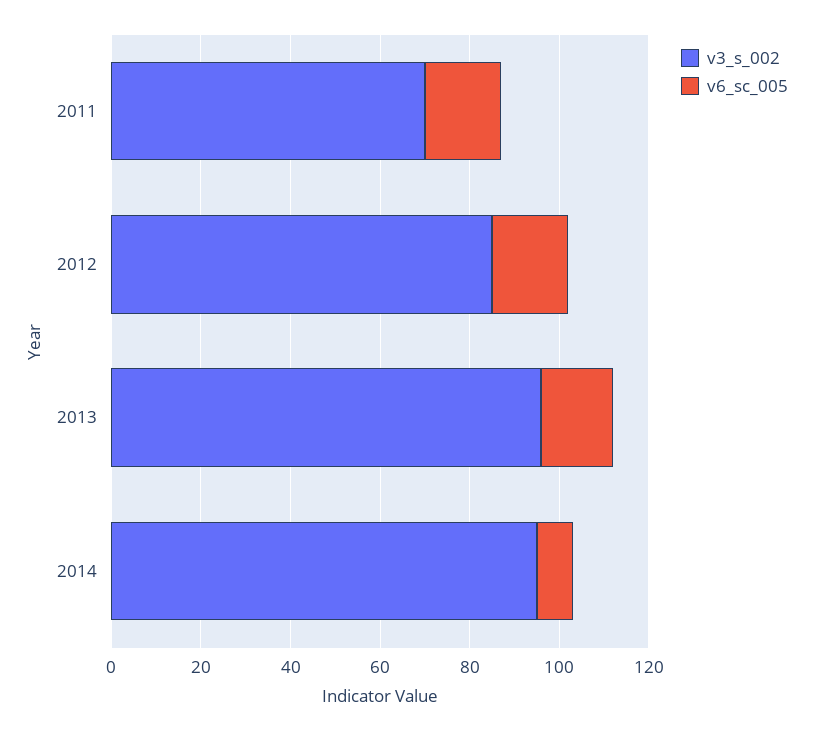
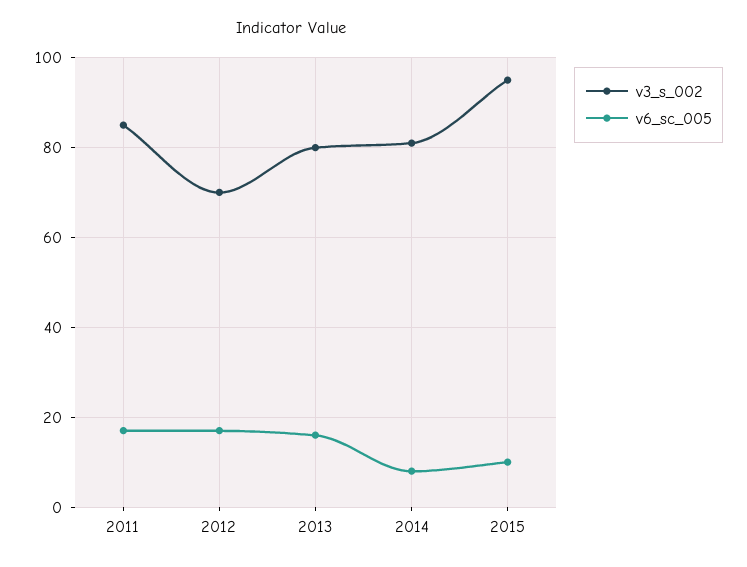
v3_s_002, 2011: 70 -> 85
v3_s_002, 2012: 85 -> 70
v3_s_002, 2013: 95 -> 80
v3_s_002, 2014: 95 -> 80
v3_s_002, 2015: none -> 95
v6_sc_005, 2015: none -> 10

